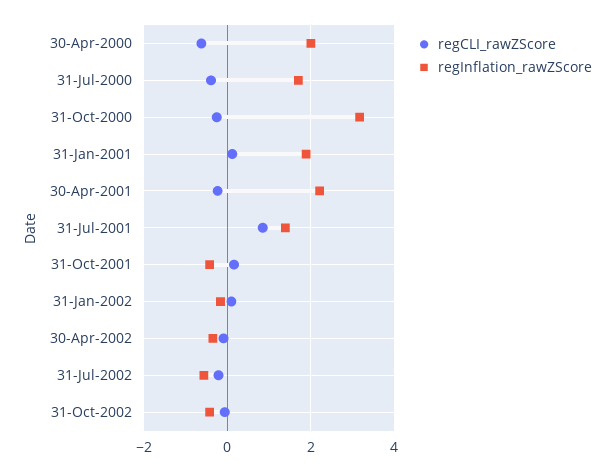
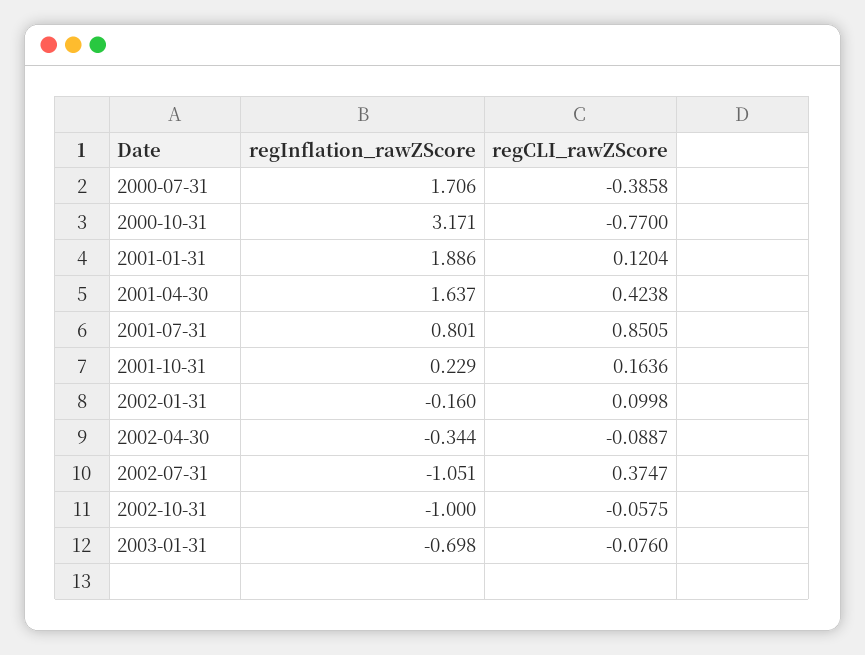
regCLI_rawZScore, 30-Apr-2000: -0.6 -> none
regInflation_rawZScore, 30-Apr-2000: 2 -> none
regCLI_rawZScore, 31-Oct-2000: -0.2 -> -0.77
regCLI_rawZScore, 30-Apr-2001: -0.2 -> 0.4238
regInflation_rawZScore, 30-Apr-2001: 2.2 -> 1.637
regInflation_rawZScore, 31-Jul-2001: 1.4 -> 0.801
regInflation_rawZScore, 31-Oct-2001: -0.4 -> 0.229
regCLI_rawZScore, 31-Jul-2002: -0.2 -> 0.3747
regInflation_rawZScore, 31-Jul-2002: -0.6 -> -1.051
regInflation_rawZScore, 31-Oct-2002: -0.4 -> -1
regInflation_rawZScore, 2003-01-31: none -> -0.698
regCLI_rawZScore, 2003-01-31: none -> -0.076

